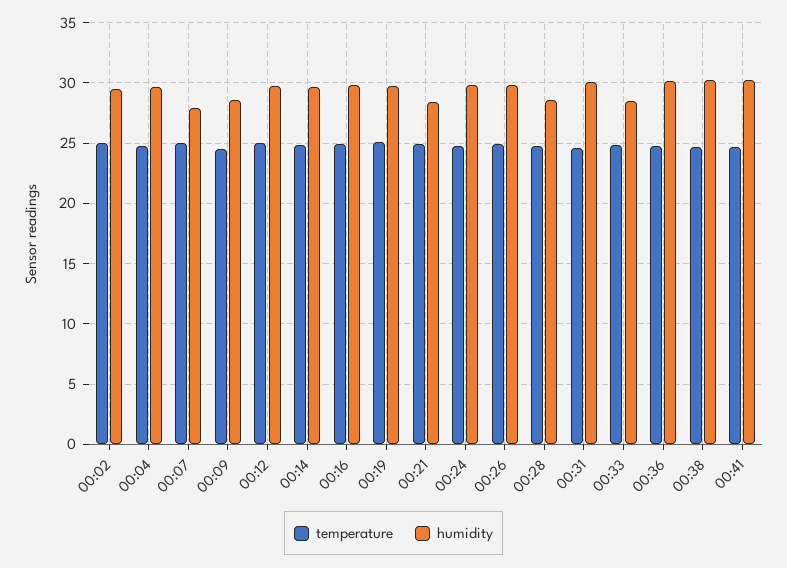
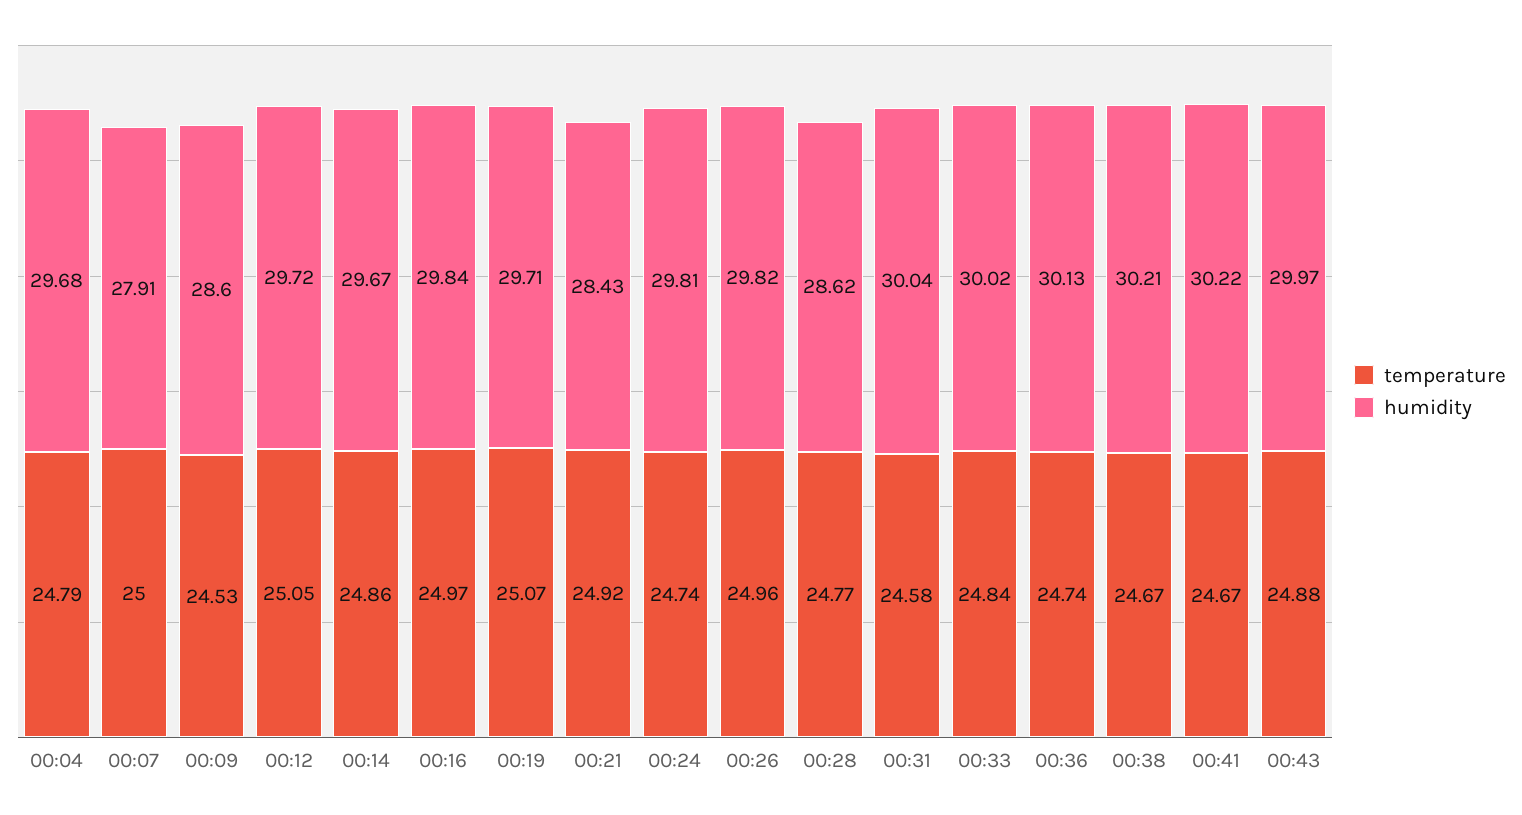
temperature, 00:02: 25 -> none
humidity, 00:02: 29.5 -> none
humidity, 00:33: 28.5 -> 30.02
temperature, 00:43: none -> 24.88
humidity, 00:43: none -> 29.97

